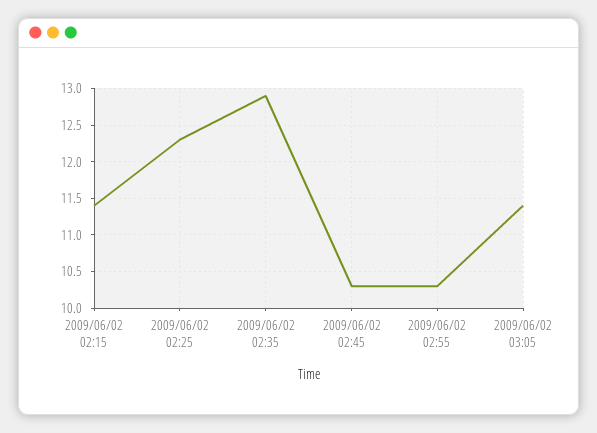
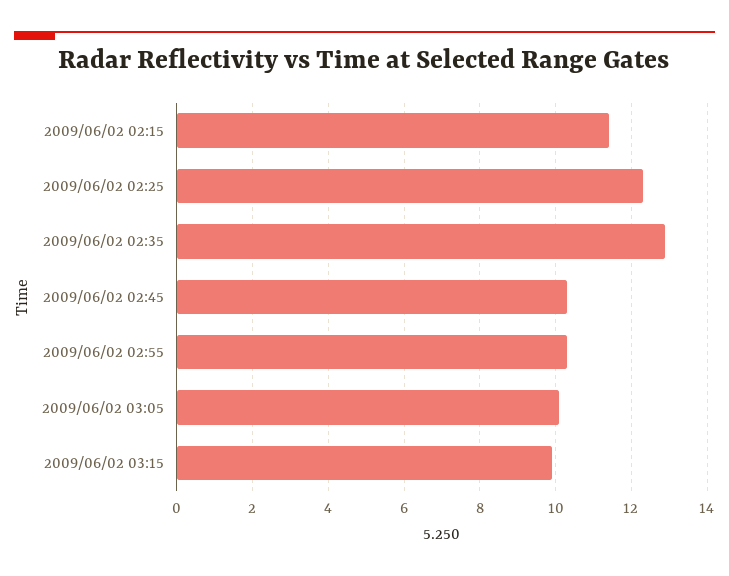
2009/06/02 03:05: 11.4 -> 10
2009/06/02 03:15: none -> 10

